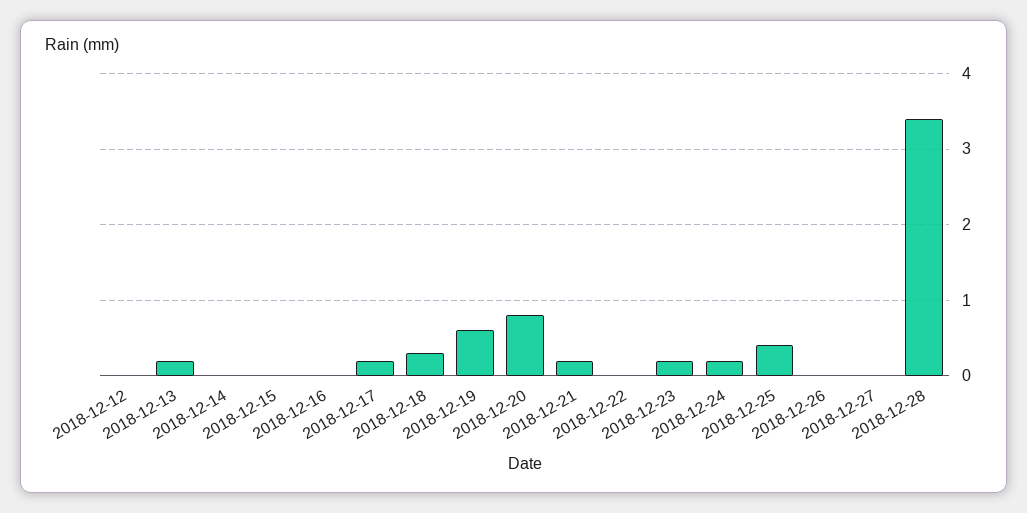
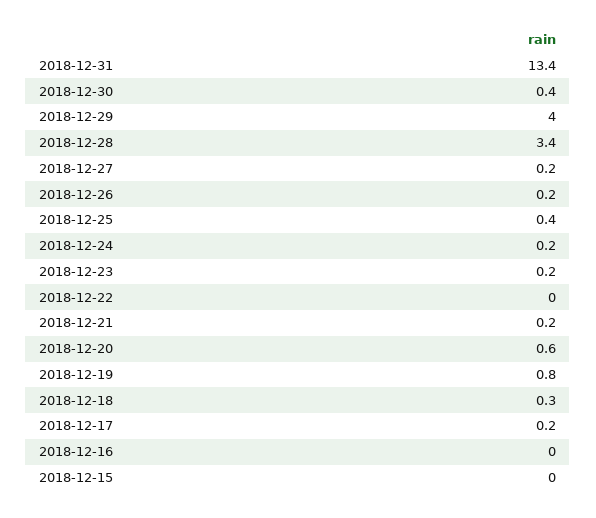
2018-12-12: 0 -> none
2018-12-13: 0.2 -> none
2018-12-14: 0 -> none
2018-12-19: 0.6 -> 0.8
2018-12-20: 0.8 -> 0.6
2018-12-26: 0 -> 0.2
2018-12-27: 0 -> 0.2
2018-12-31: none -> 13.4
2018-12-30: none -> 0.4
2018-12-29: none -> 4

